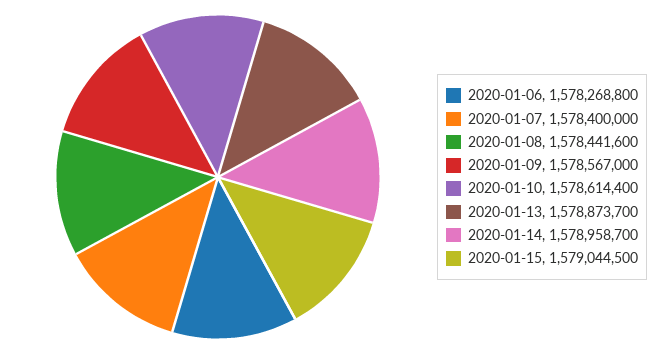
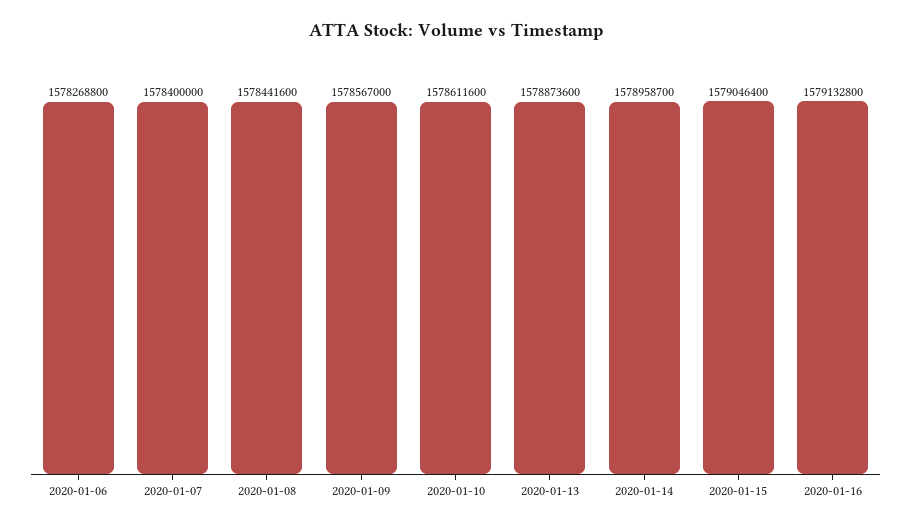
2020-01-10: 1578614400 -> 1578611600
2020-01-13: 1578873700 -> 1578873600
2020-01-15: 1579044500 -> 1579046400
2020-01-16: none -> 1579132800

